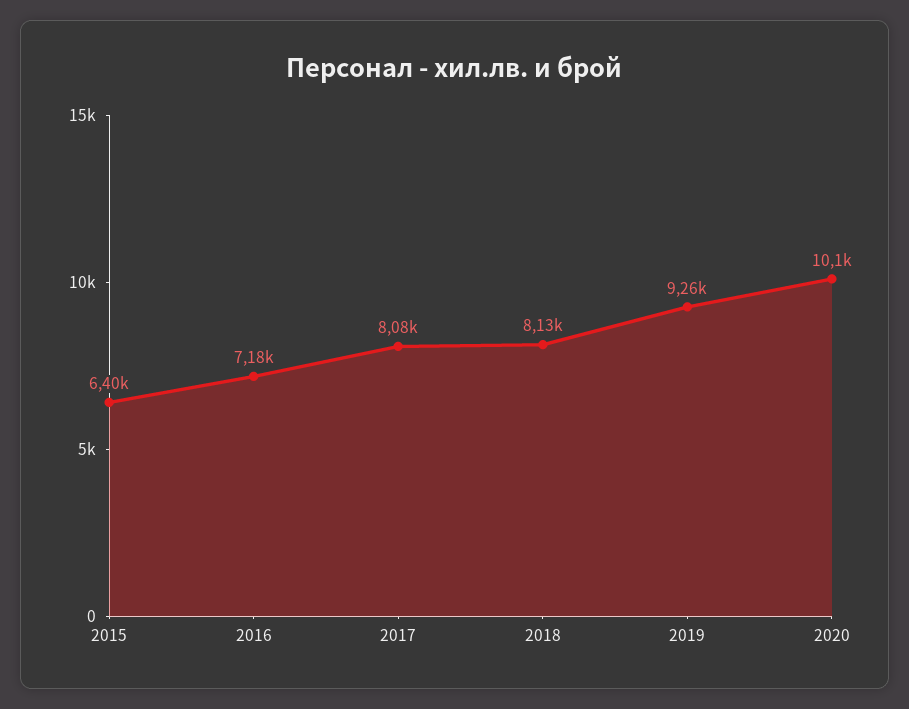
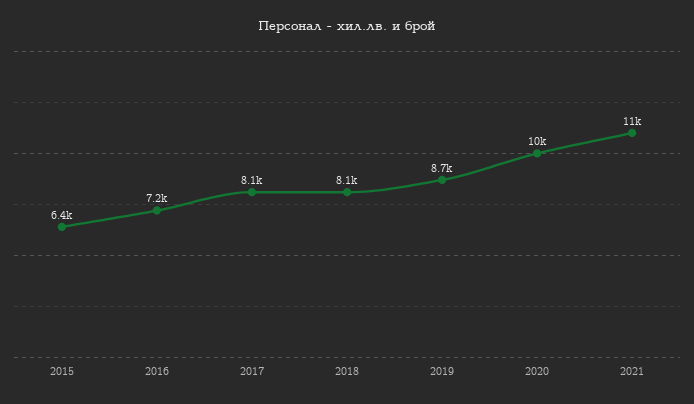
2019: 9260 -> 8700
2021: none -> 11000

